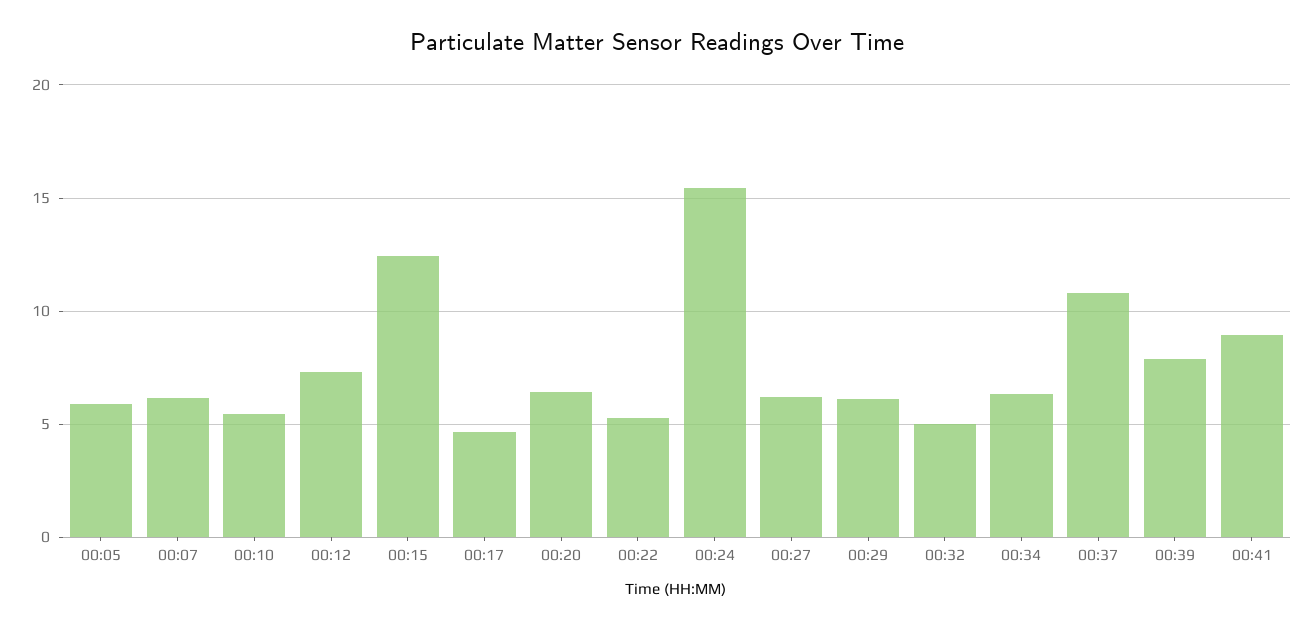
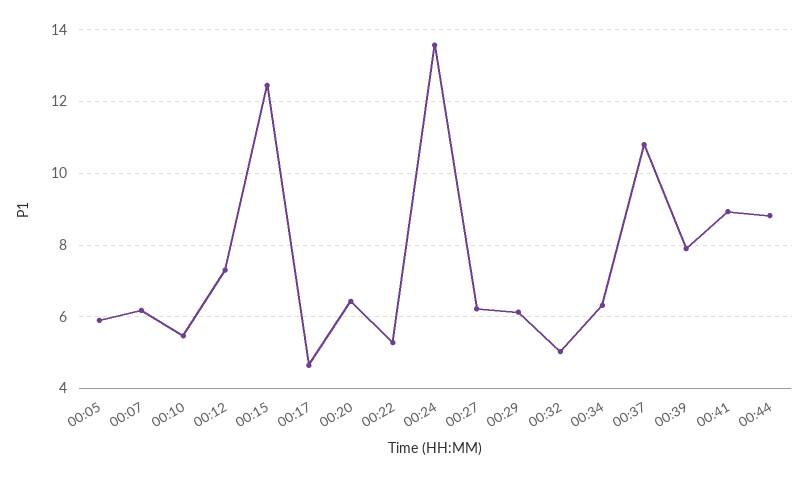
00:24: 15.5 -> 13.6
00:44: none -> 8.8

